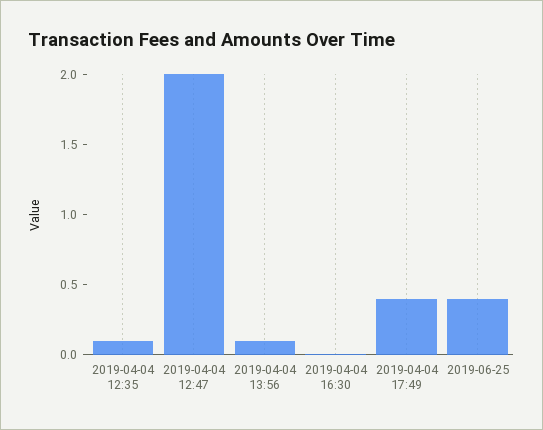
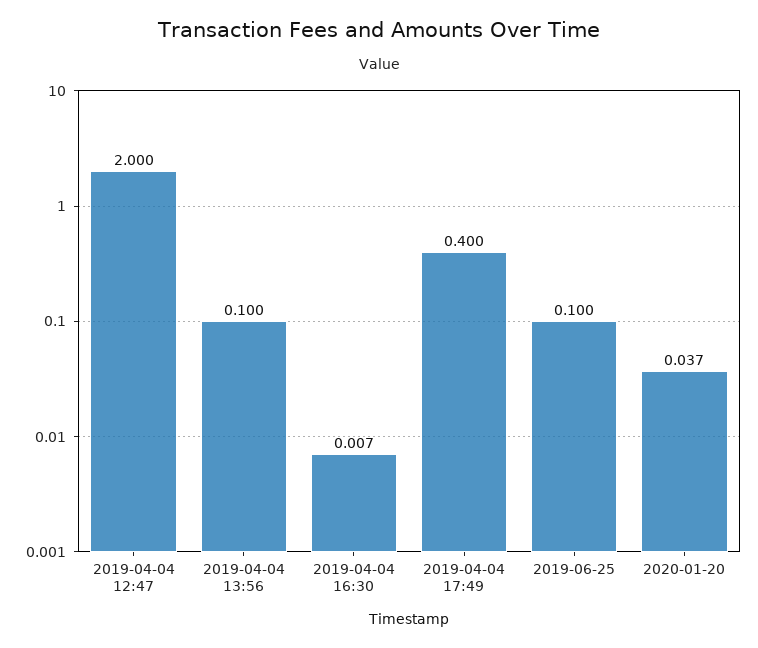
2019-04-04 12:35: 0.1 -> none
2019-06-25: 0.4 -> 0.1
2020-01-20: none -> 0.037

